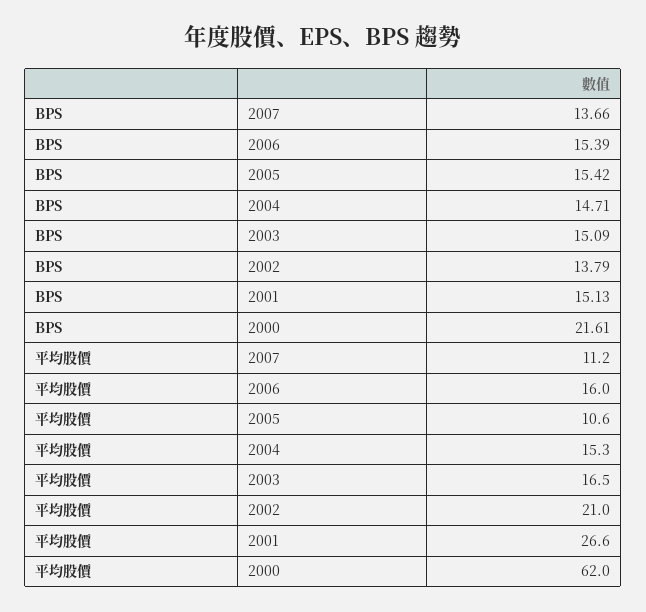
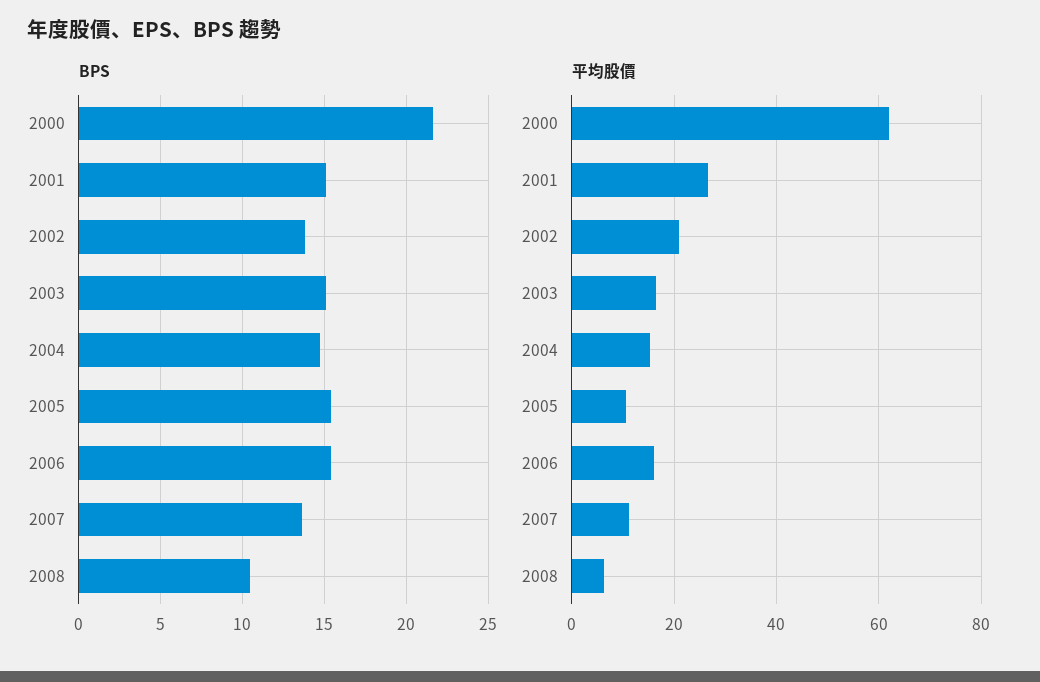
BPS, 2008: none -> 10.5
平均股價, 2008: none -> 6

